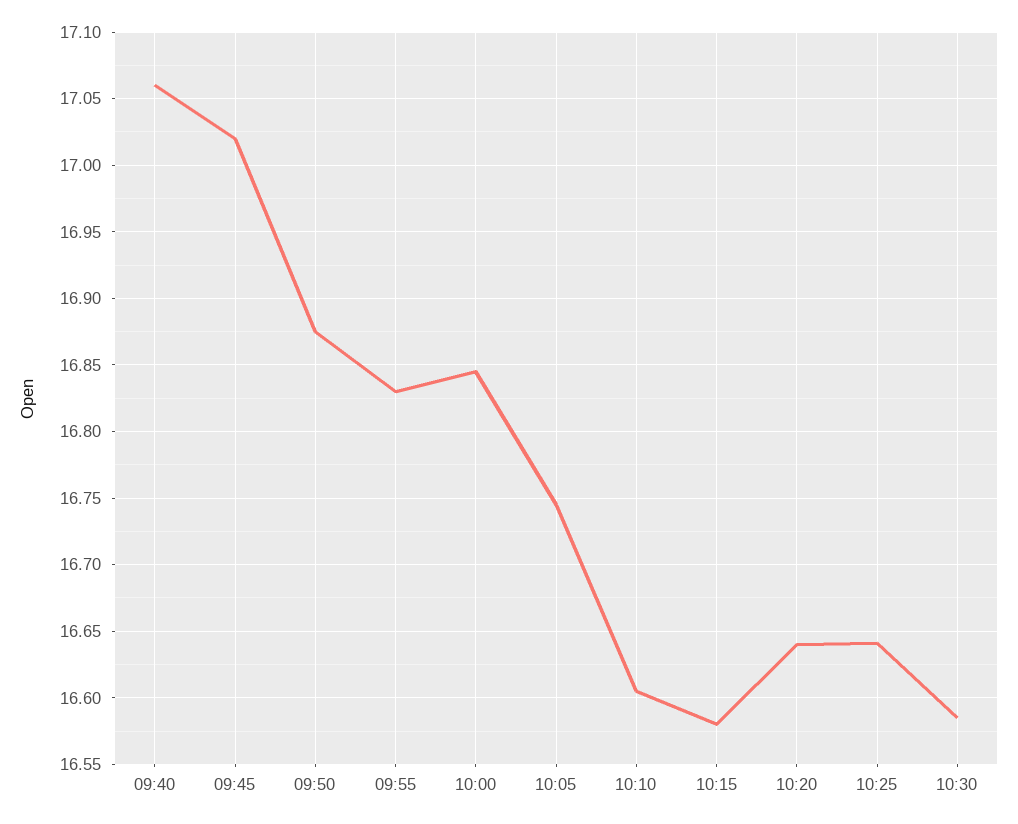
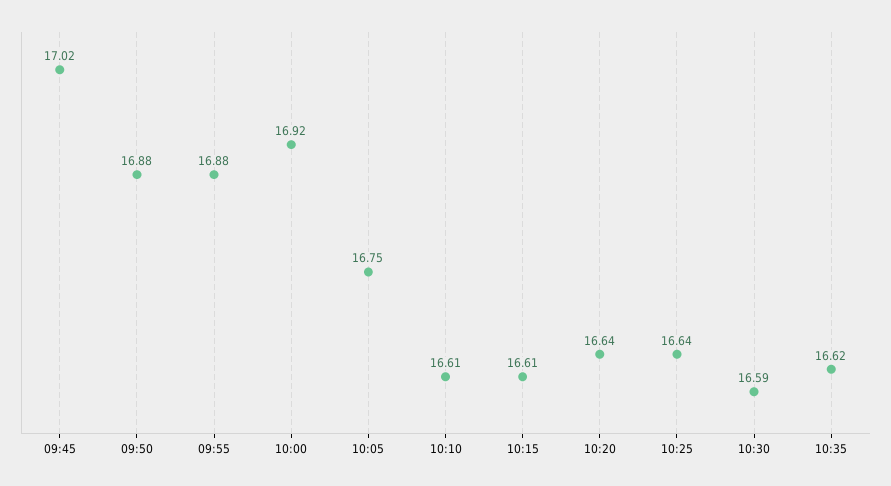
09:40: 17.06 -> none
09:55: 16.83 -> 16.88
10:00: 16.845 -> 16.92
10:15: 16.58 -> 16.61
10:35: none -> 16.62

